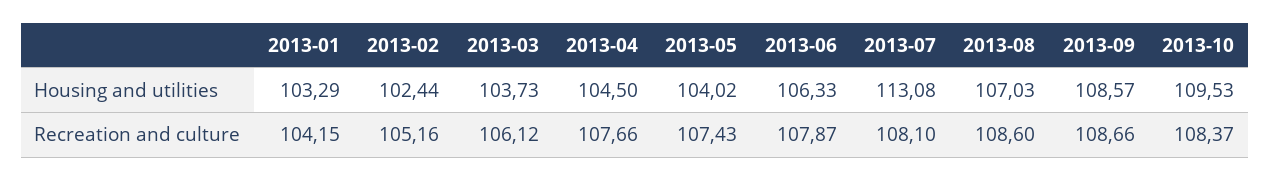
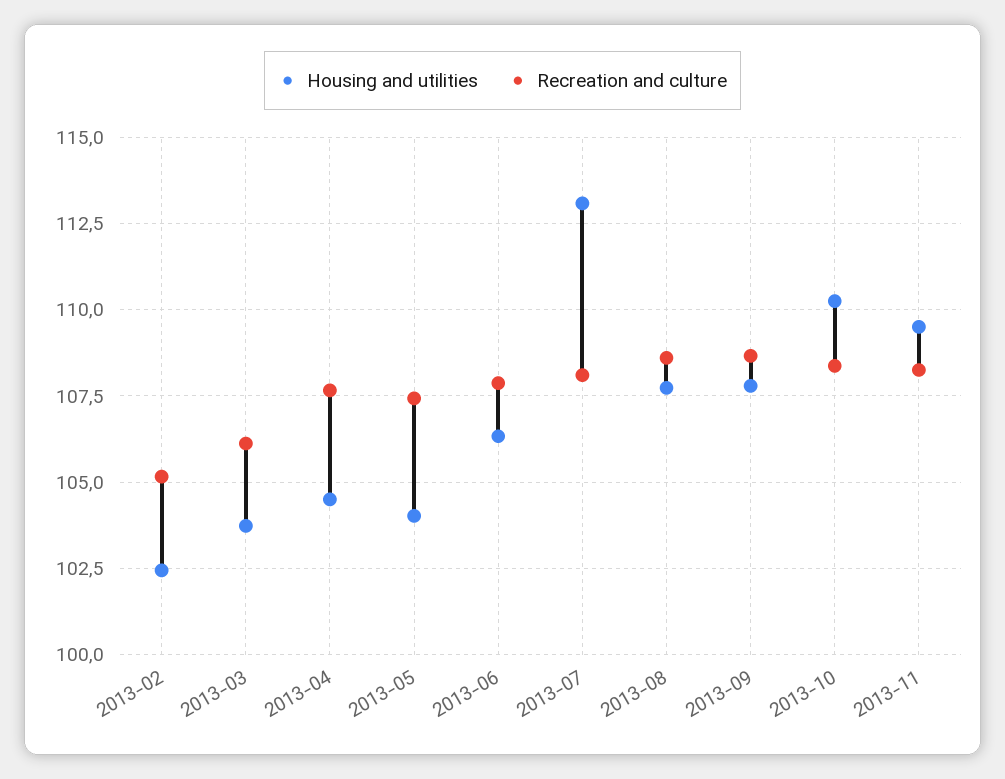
Housing and utilities, 2013-01: 103.29 -> none
Housing and utilities, 2013-08: 107.03 -> 107.75
Housing and utilities, 2013-09: 108.57 -> 107.75
Housing and utilities, 2013-10: 109.53 -> 110.25
Recreation and culture, 2013-01: 104.15 -> none
Housing and utilities, 2013-11: none -> 109.5
Recreation and culture, 2013-11: none -> 108.25

